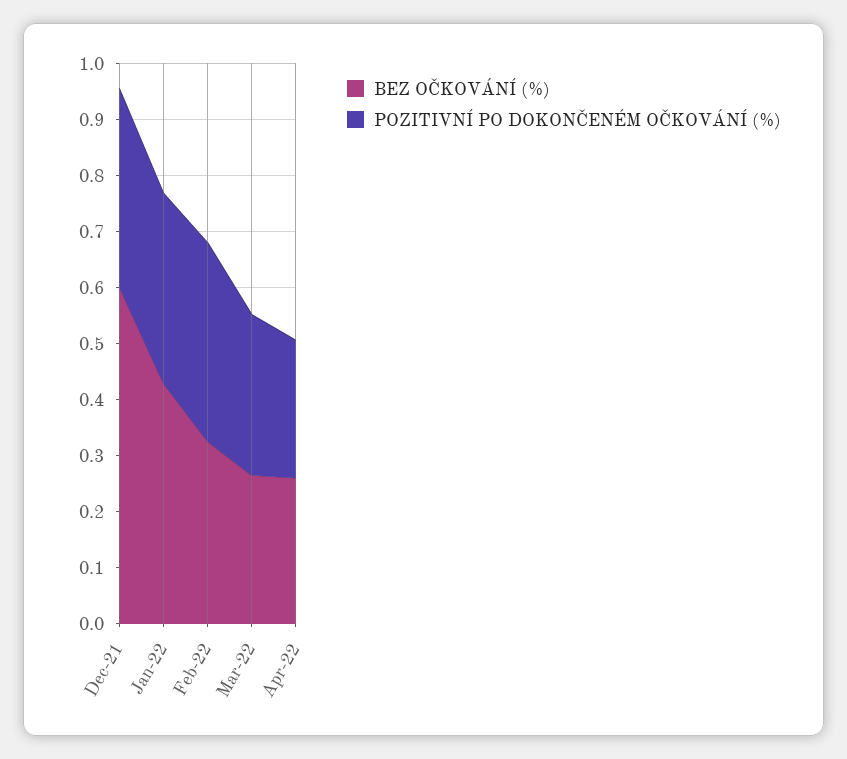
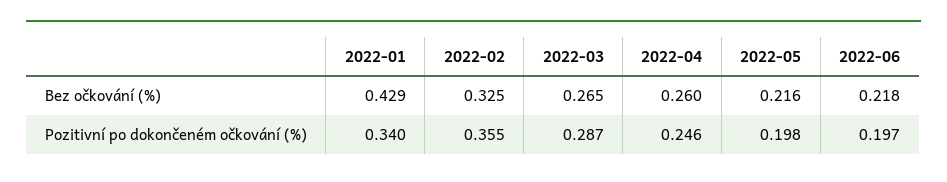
BEZ OČKOVÁNÍ (%), Dec-21: 0.6 -> none
POZITIVNÍ PO DOKONČENÉM OČKOVÁNÍ (%), Dec-21: 0.36 -> none
BEZ OČKOVÁNÍ (%), 2022-05: none -> 0.216
BEZ OČKOVÁNÍ (%), 2022-06: none -> 0.218
POZITIVNÍ PO DOKONČENÉM OČKOVÁNÍ (%), 2022-05: none -> 0.198
POZITIVNÍ PO DOKONČENÉM OČKOVÁNÍ (%), 2022-06: none -> 0.197

